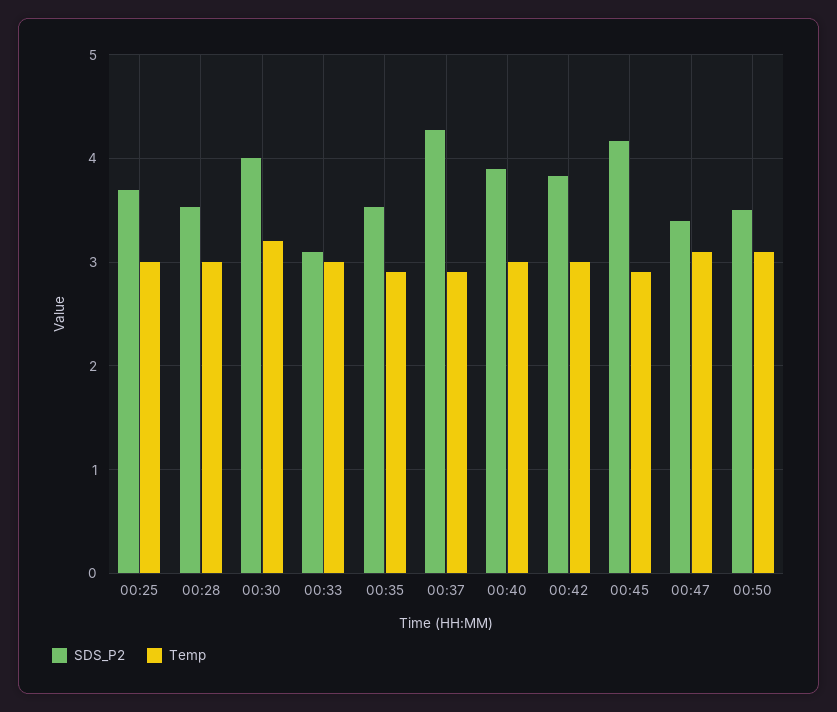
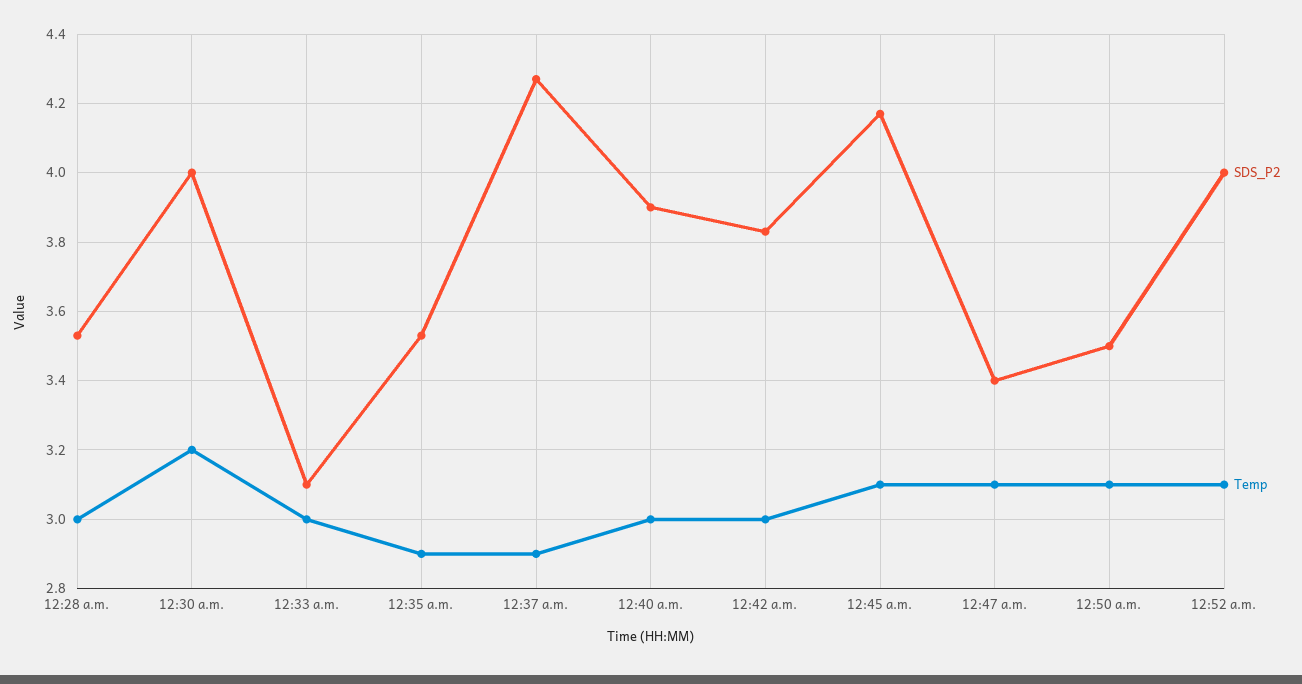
SDS_P2, 00:25: 3.7 -> none
Temp, 00:25: 3 -> none
Temp, 00:45: 2.9 -> 3.1
SDS_P2, 12:52 a.m.: none -> 4
Temp, 12:52 a.m.: none -> 3.1

